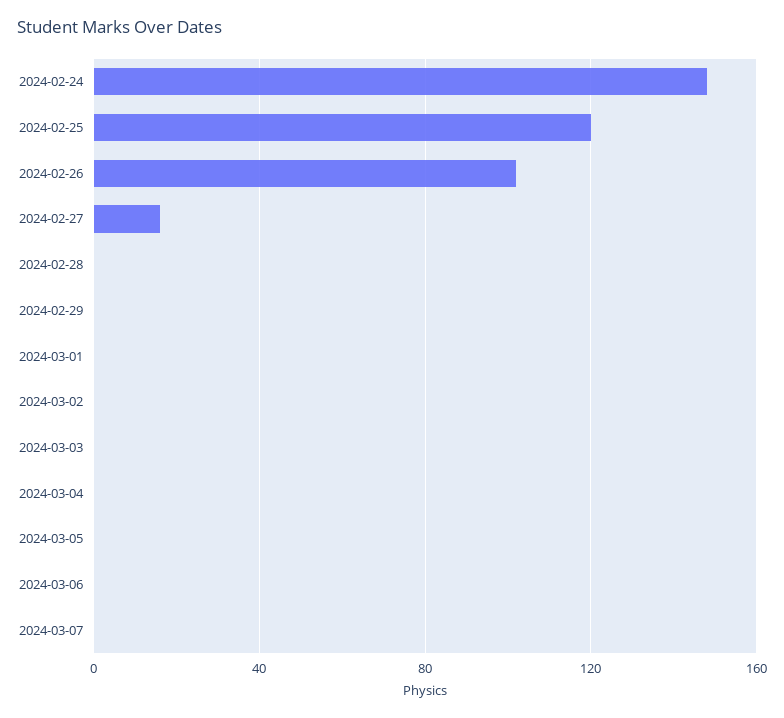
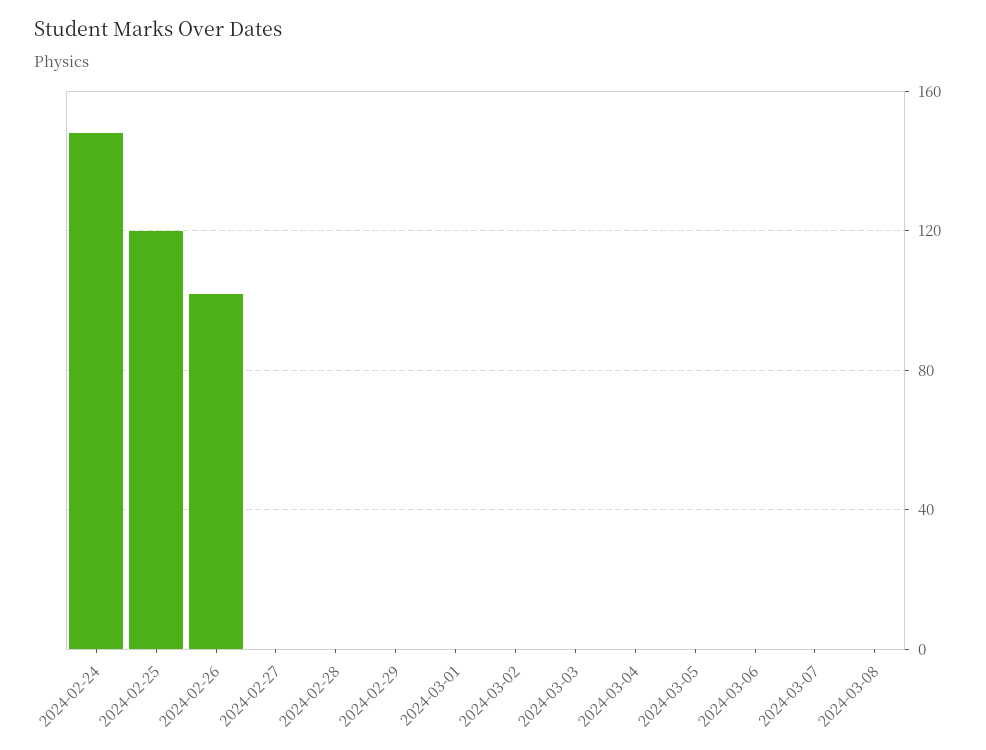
2024-02-27: 15 -> 0
2024-03-08: none -> 0

